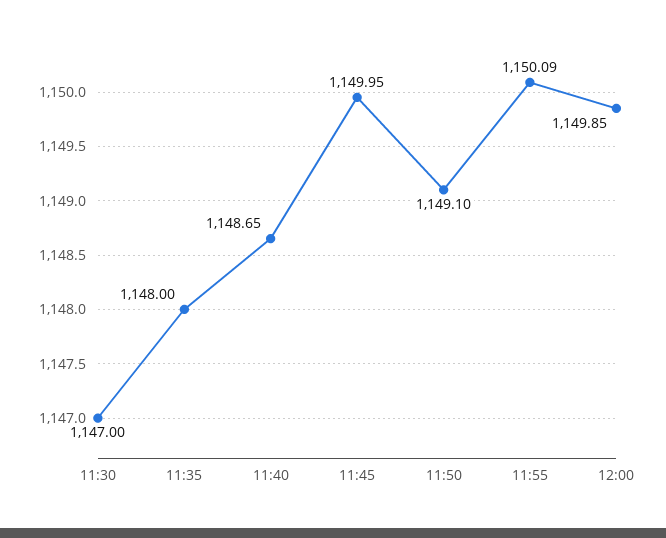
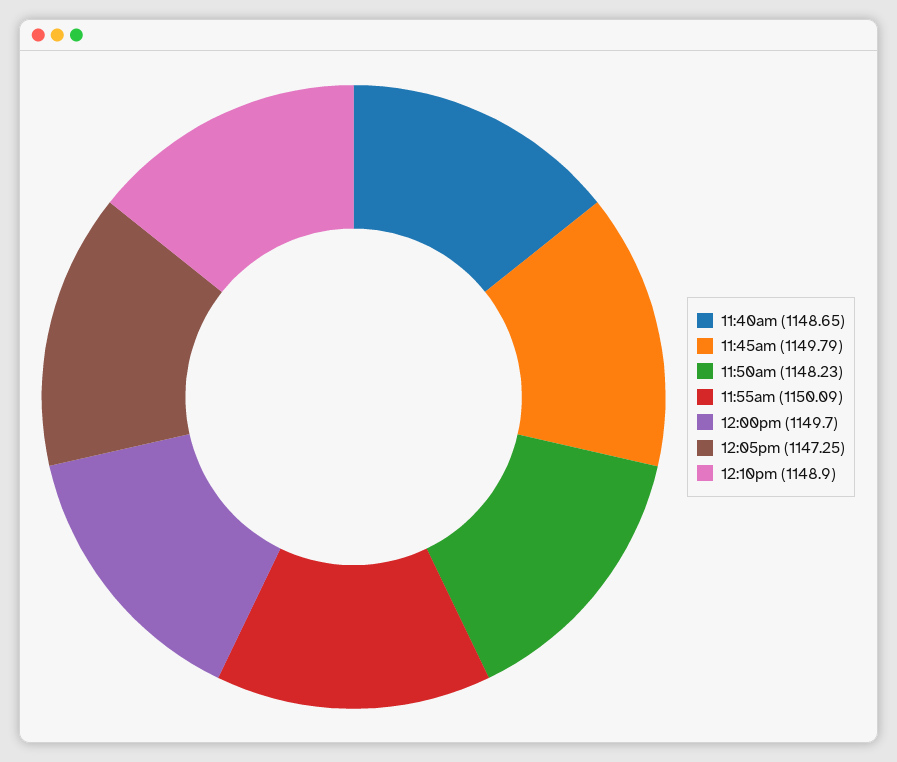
11:30: 1147 -> none
11:35: 1148 -> none
11:45: 1149.95 -> 1149.79
11:50: 1149.1 -> 1148.23
12:00: 1149.85 -> 1149.7
12:05pm: none -> 1147.25
12:10pm: none -> 1148.9

